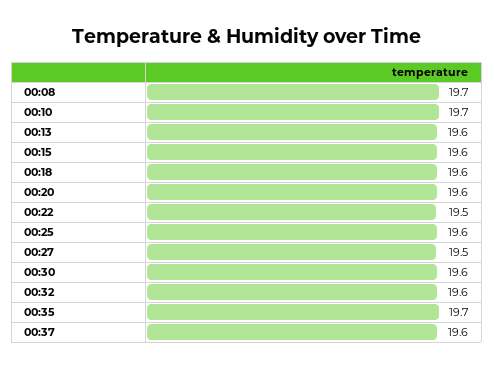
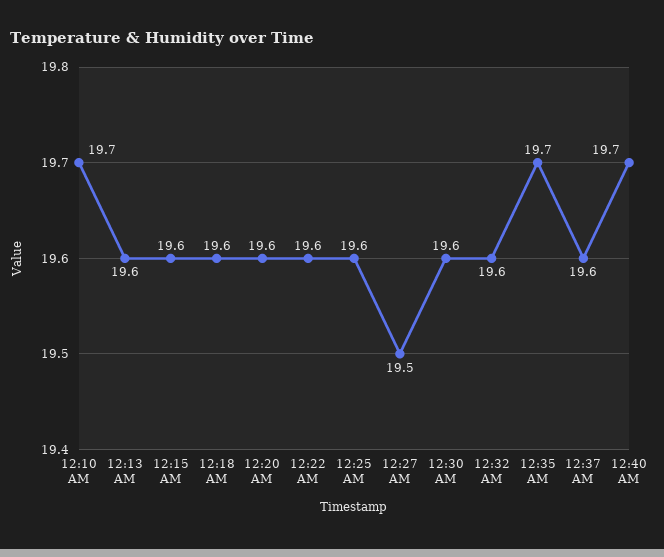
00:08: 19.7 -> none
00:22: 19.5 -> 19.6
12:40 AM: none -> 19.7

